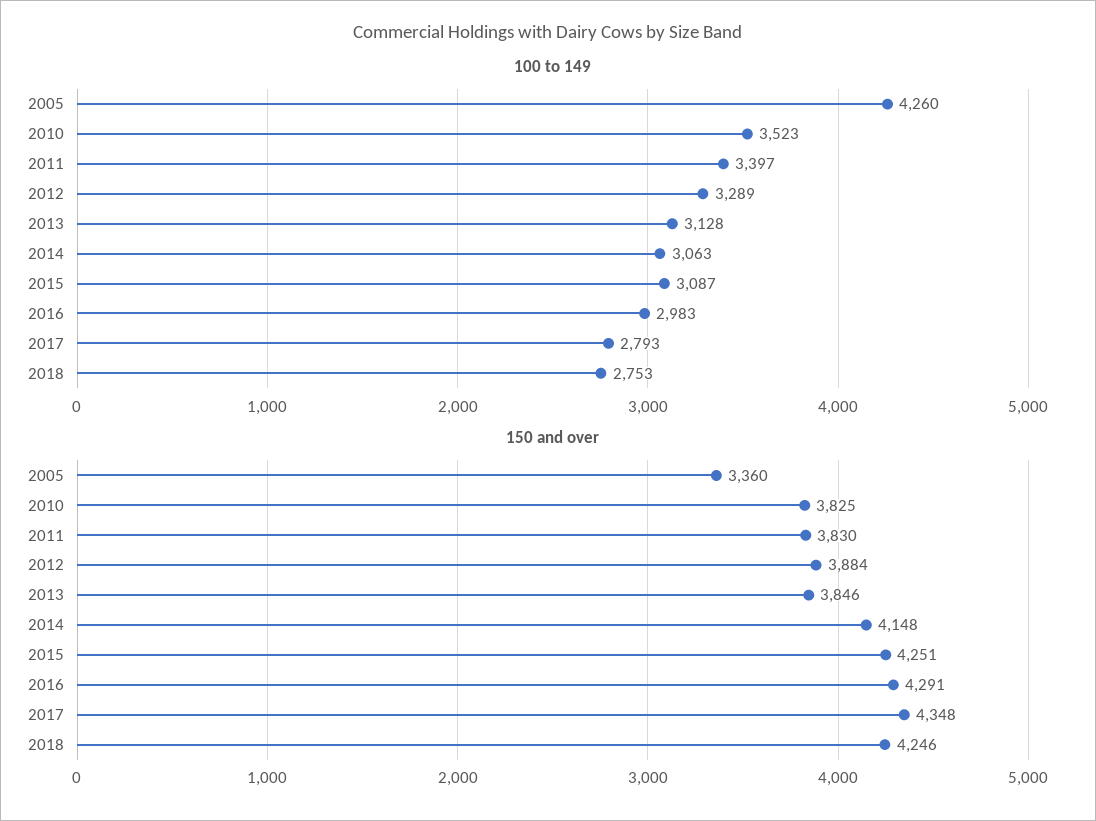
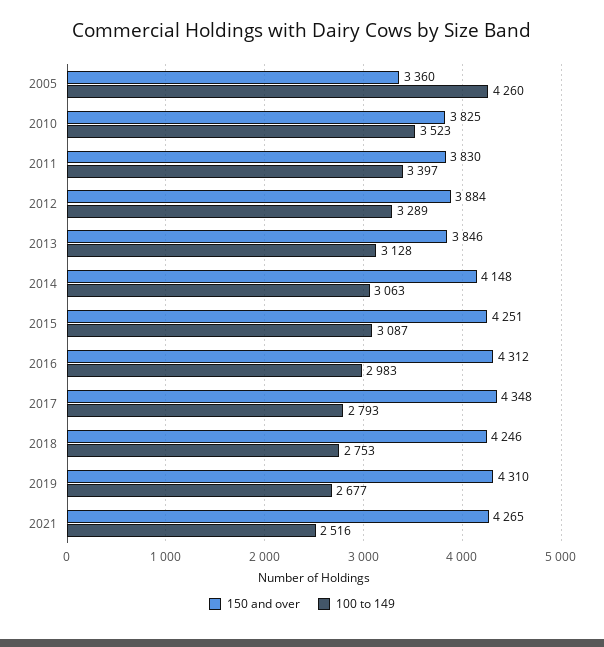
150 and over, 2016: 4291 -> 4312
150 and over, 2019: none -> 4310
100 to 149, 2019: none -> 2677
150 and over, 2021: none -> 4265
100 to 149, 2021: none -> 2516

